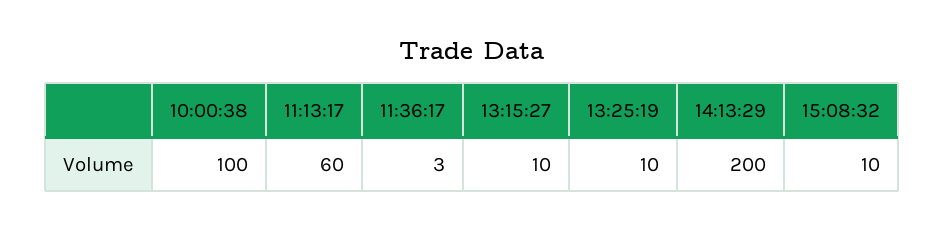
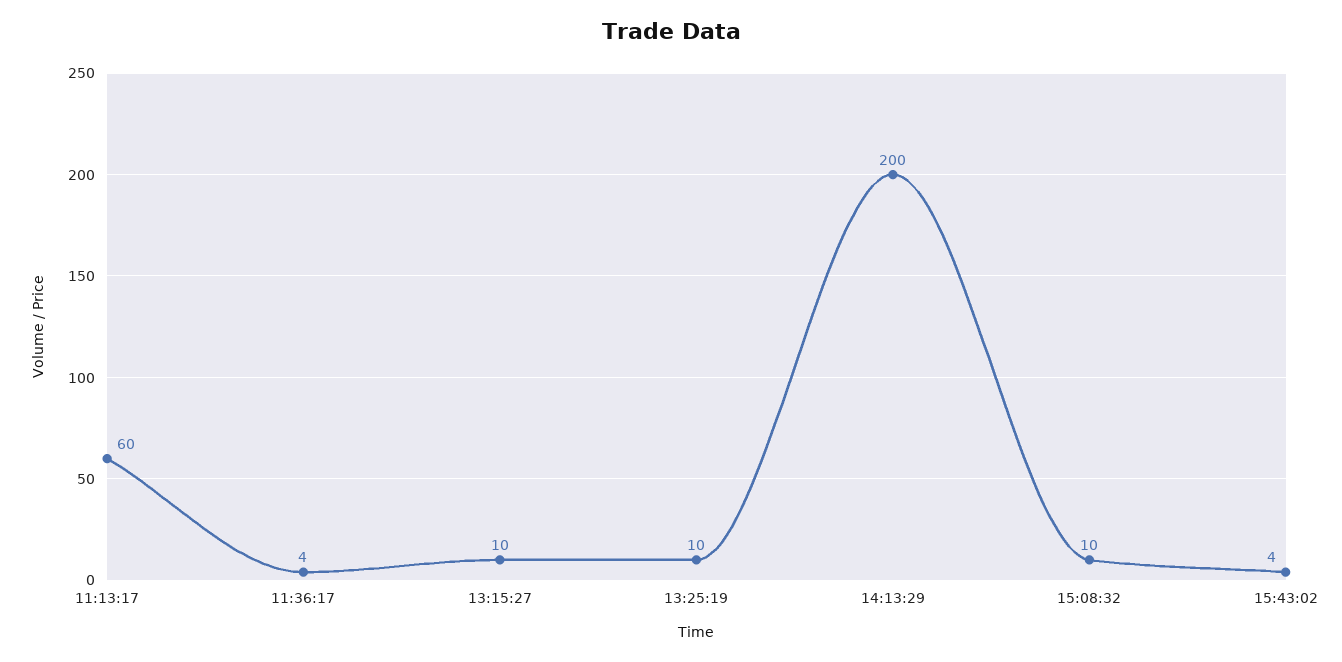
10:00:38: 100 -> none
11:36:17: 3 -> 4
15:43:02: none -> 4

